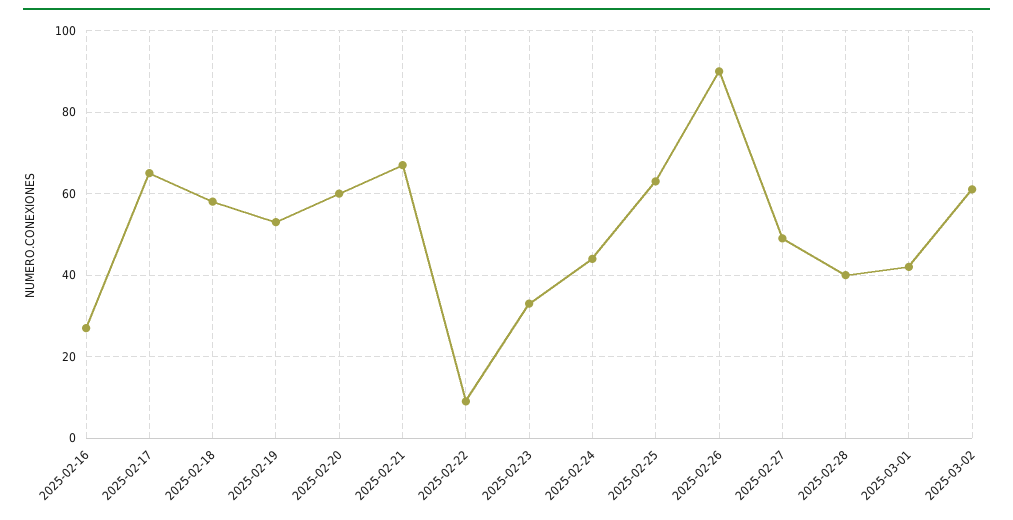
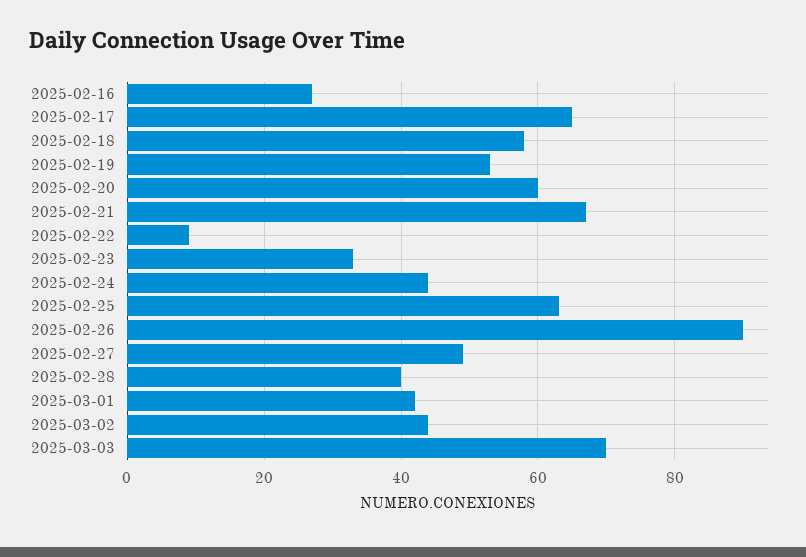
2025-03-02: 60 -> 45
2025-03-03: none -> 70

